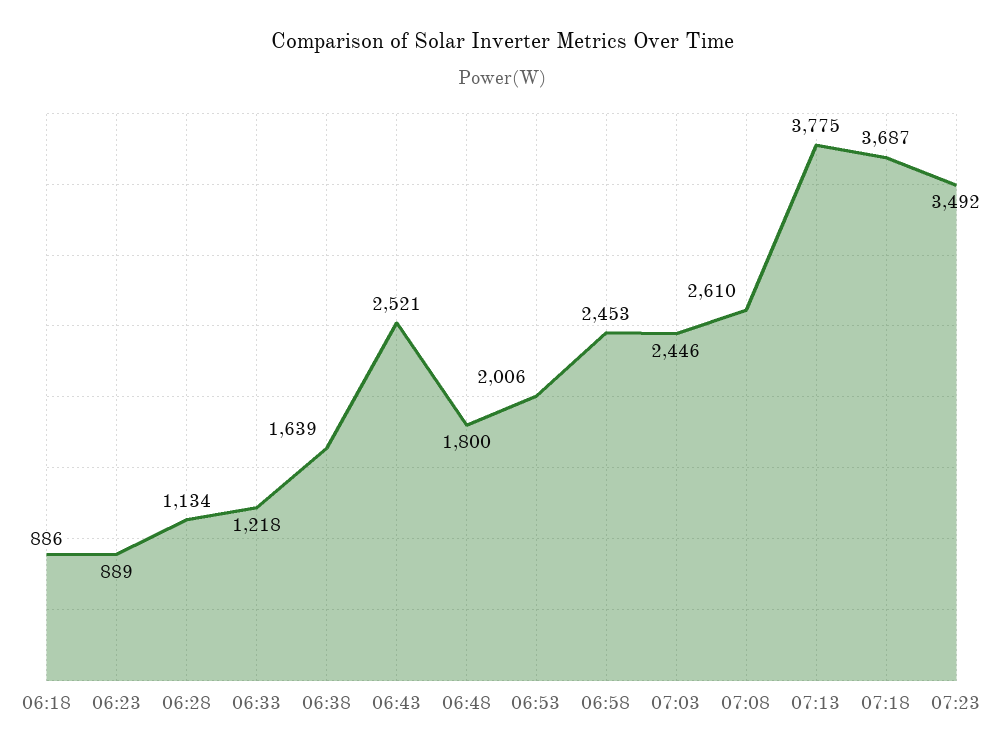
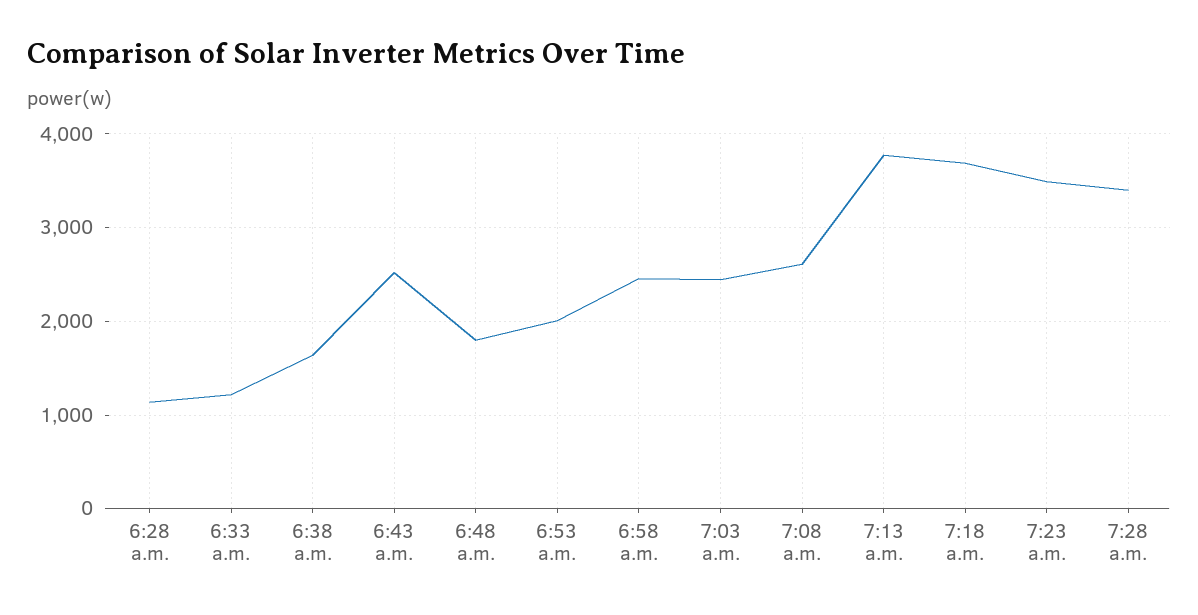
06:18: 886 -> none
06:23: 889 -> none
7:28 a.m.: none -> 3400

